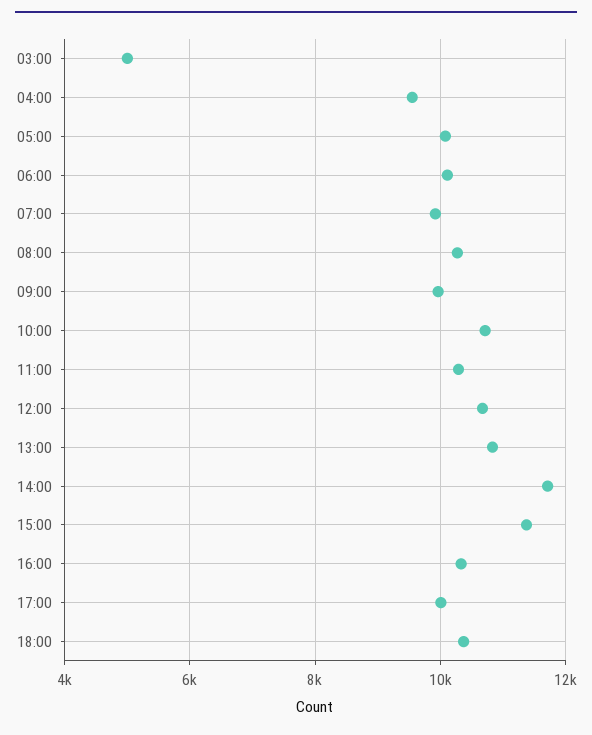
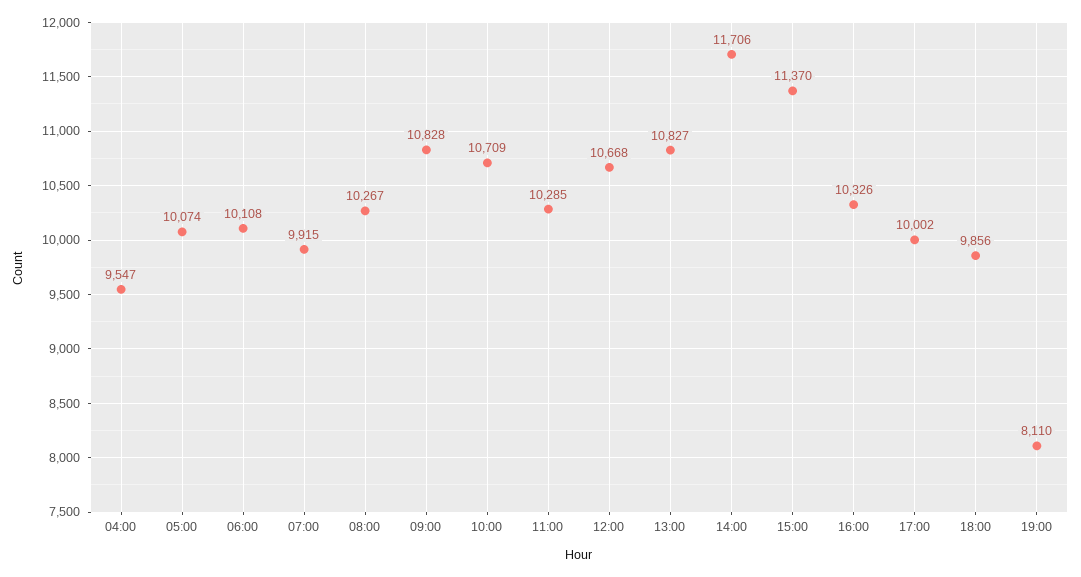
03:00: 5000 -> none
09:00: 10000 -> 10828
18:00: 10400 -> 9856
19:00: none -> 8110

